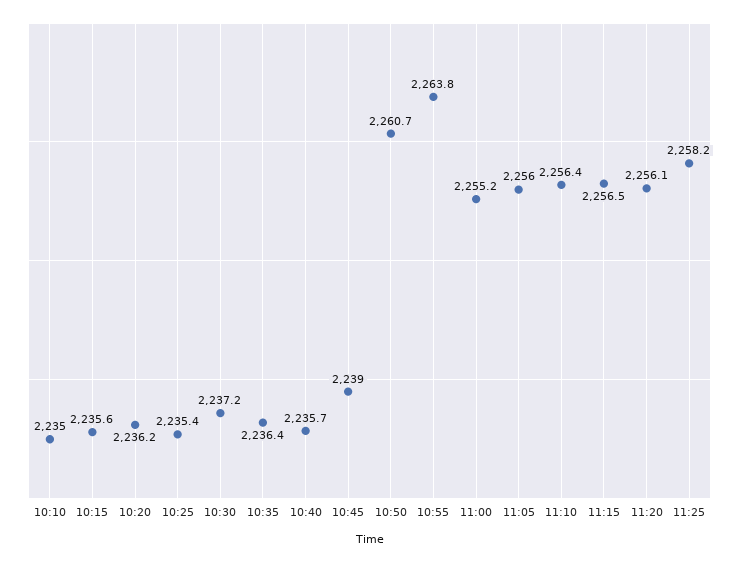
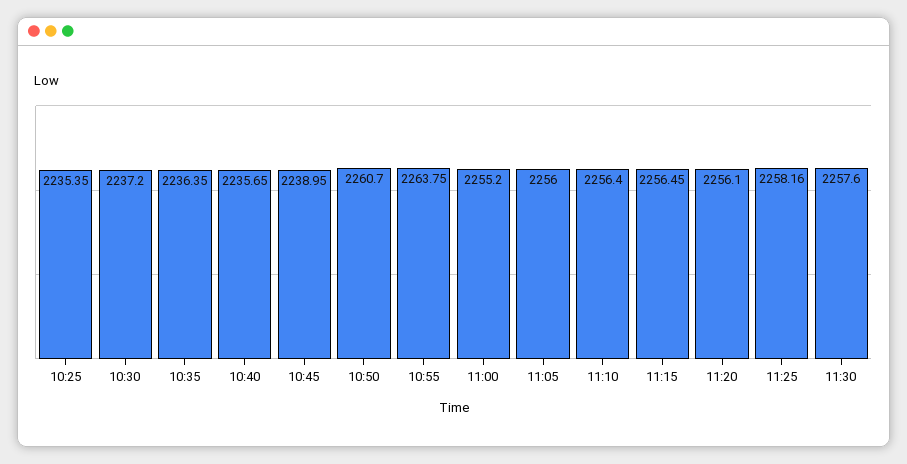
10:10: 2235 -> none
10:15: 2235.6 -> none
10:20: 2236.2 -> none
11:30: none -> 2257.6

